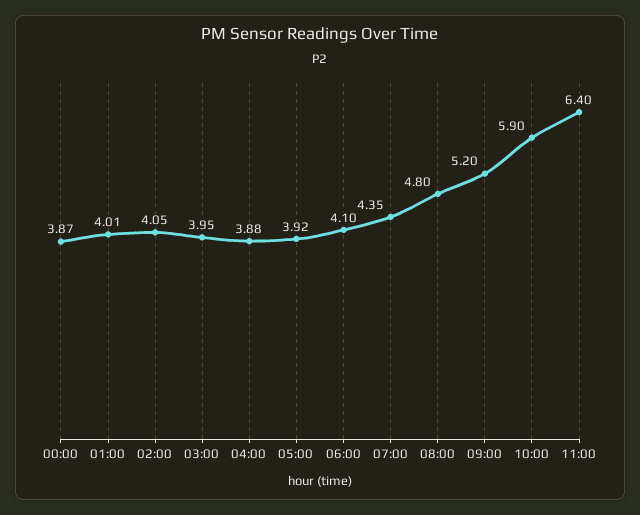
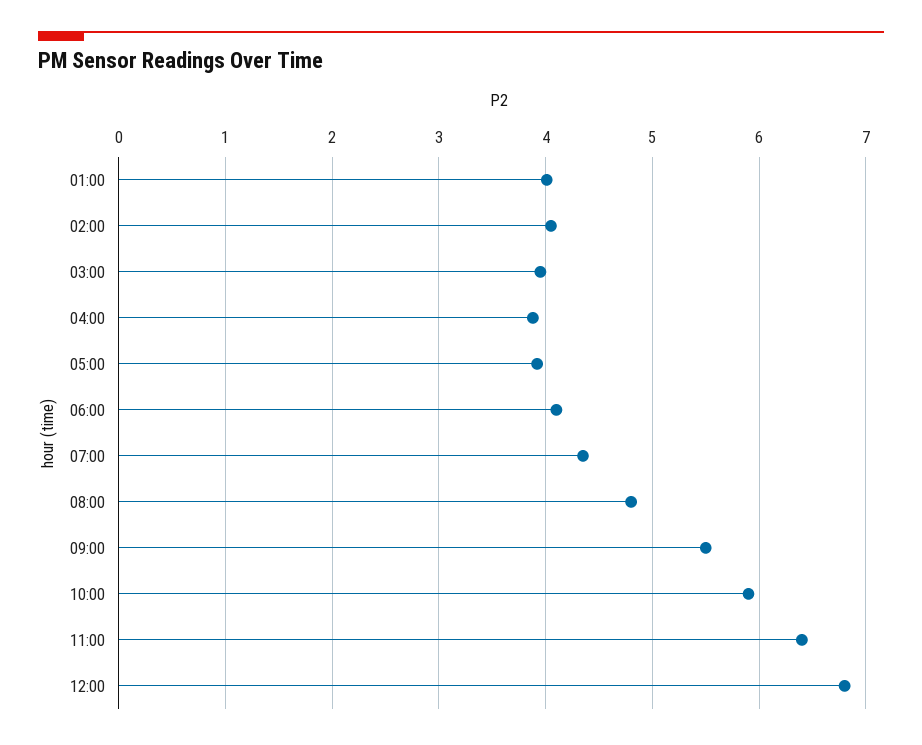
00:00: 3.87 -> none
09:00: 5.2 -> 5.5
12:00: none -> 6.8

